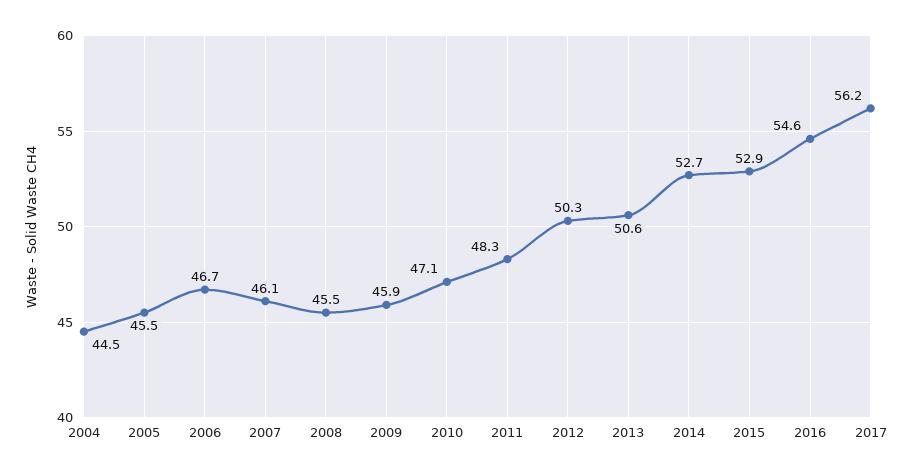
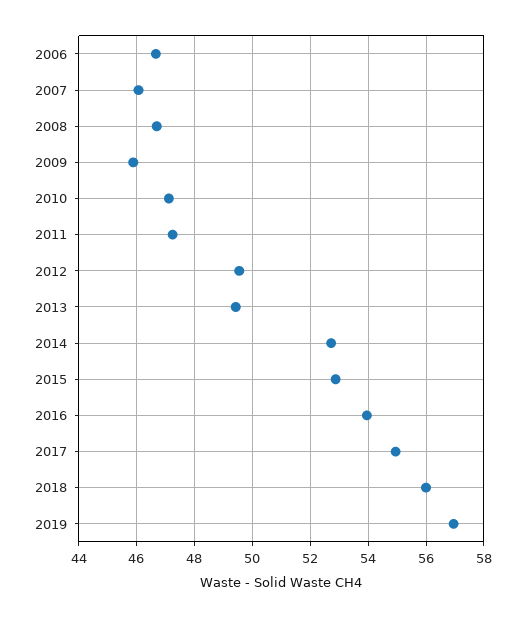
2004: 44.5 -> none
2005: 45.5 -> none
2008: 45.5 -> 46.75
2011: 48.3 -> 47.25
2012: 50.3 -> 49.5
2013: 50.6 -> 49.5
2016: 54.6 -> 54
2017: 56.2 -> 55
2018: none -> 56
2019: none -> 57

